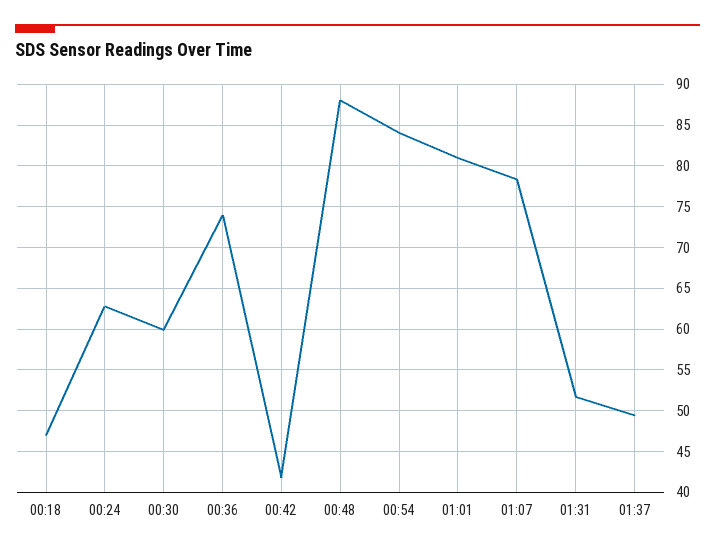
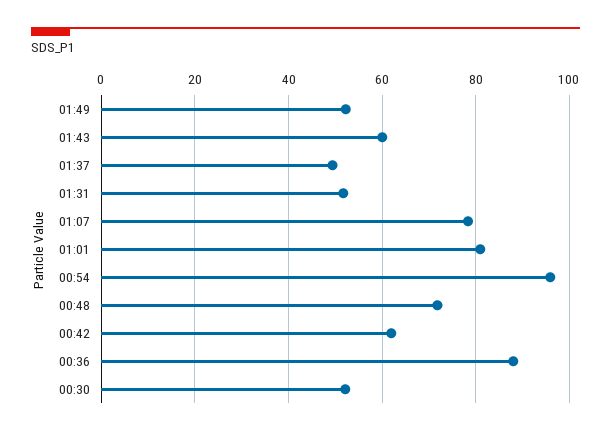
00:18: 47 -> none
00:24: 63 -> none
00:30: 60 -> 52
00:36: 74 -> 88
00:42: 42 -> 62
00:48: 88 -> 72
00:54: 84 -> 96
01:49: none -> 52
01:43: none -> 60

